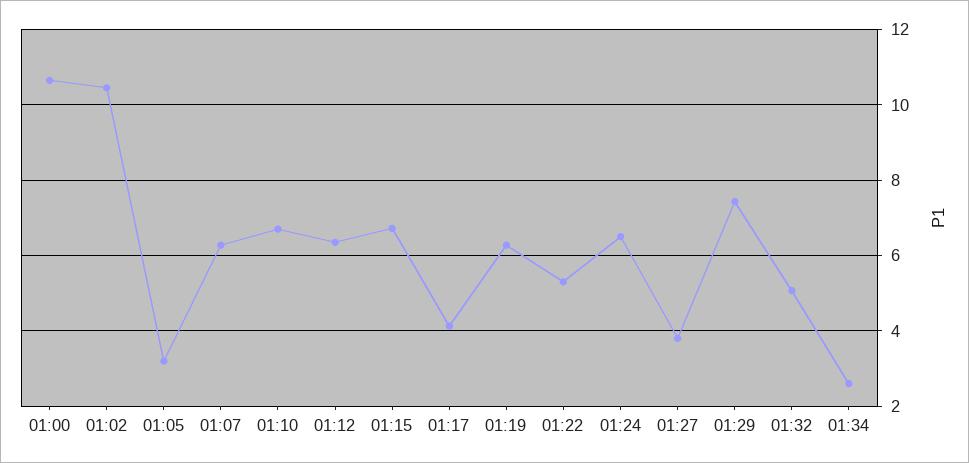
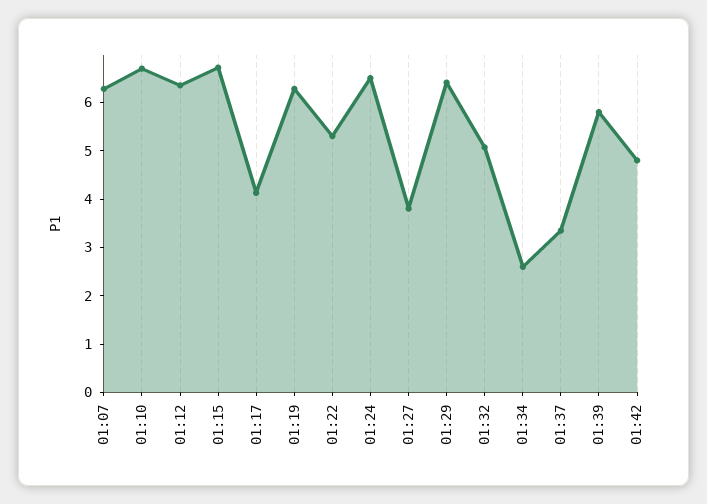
01:00: 10.6 -> none
01:02: 10.4 -> none
01:05: 3.2 -> none
01:29: 7.4 -> 6.4
01:37: none -> 3.4
01:39: none -> 5.8
01:42: none -> 4.8

